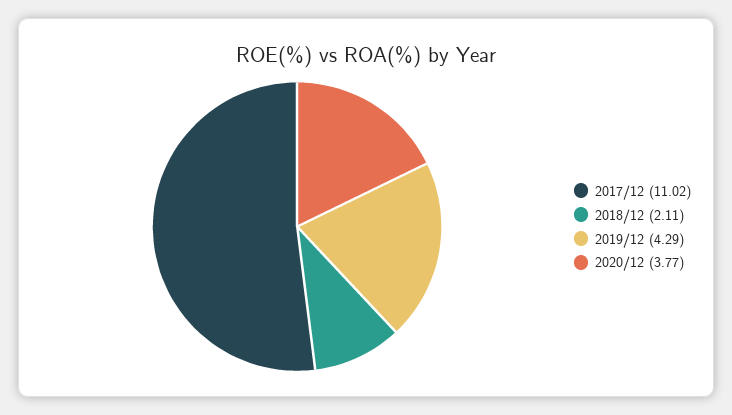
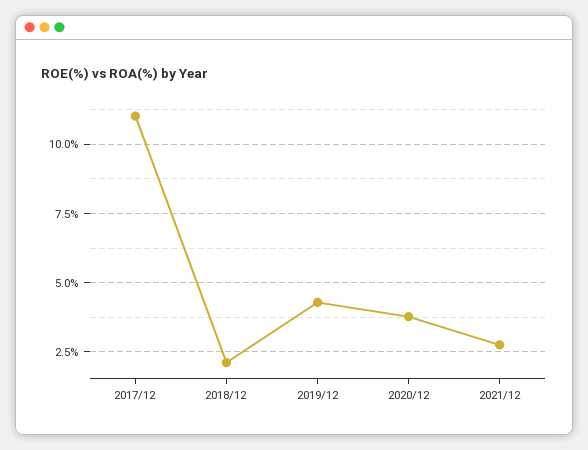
2021/12: none -> 2.75

